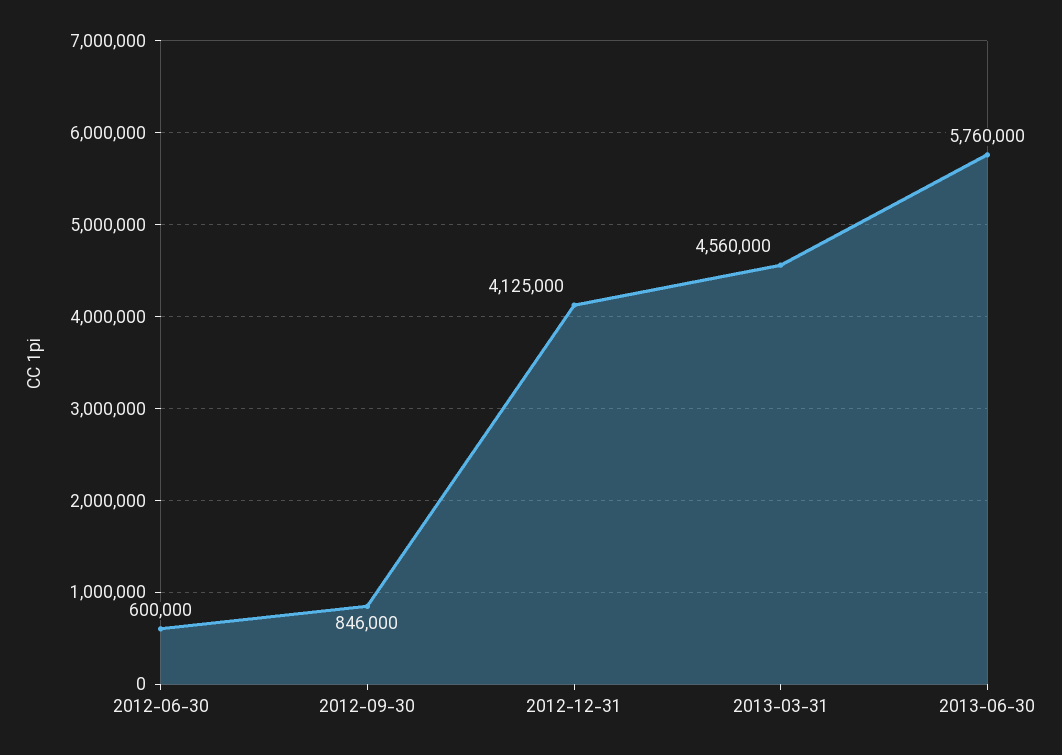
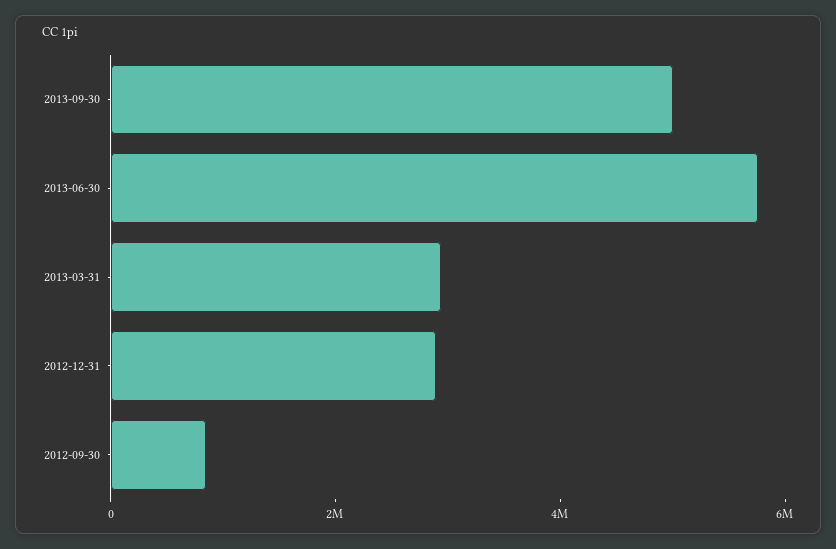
2012-06-30: 600000 -> none
2012-12-31: 4125000 -> 3000000
2013-03-31: 4560000 -> 3000000
2013-09-30: none -> 5000000

